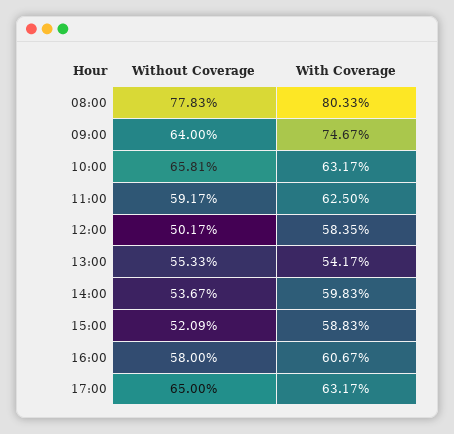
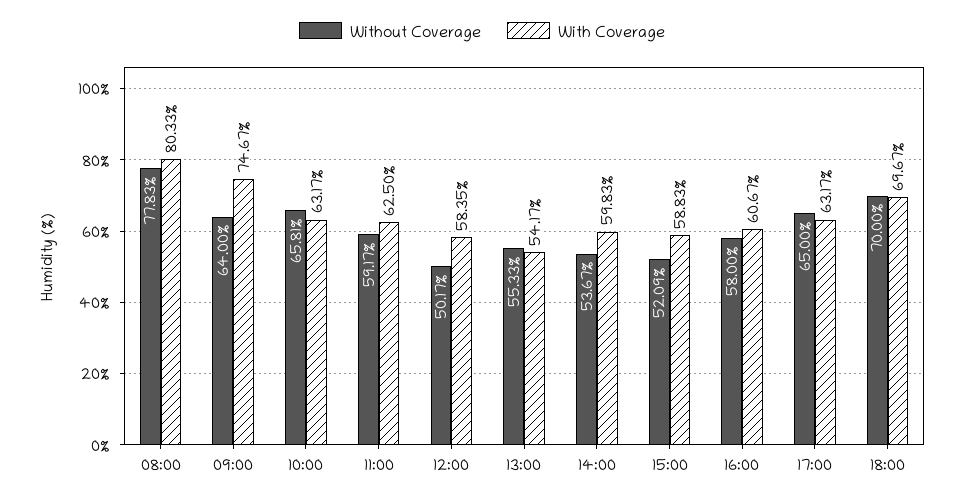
Without Coverage, 18:00: none -> 70
With Coverage, 18:00: none -> 69.67

